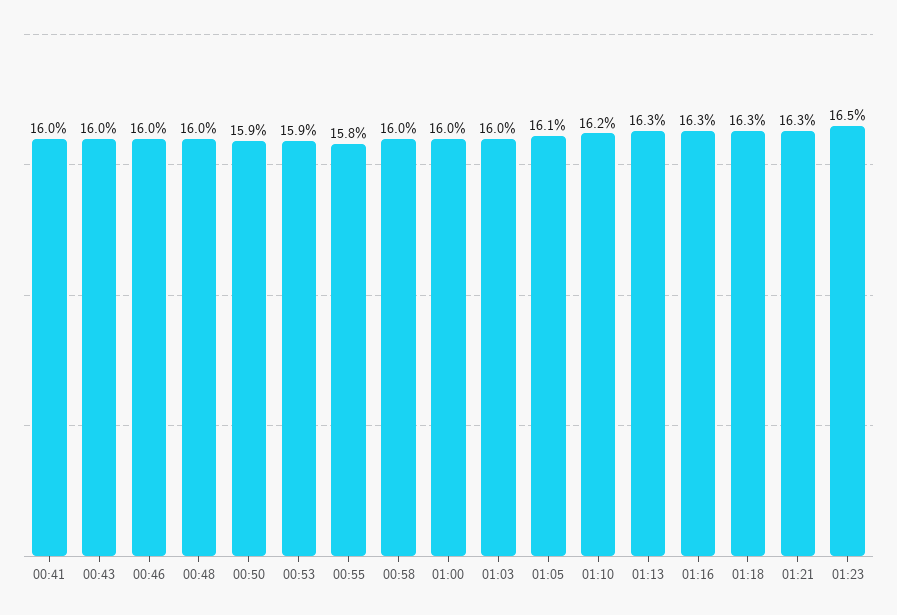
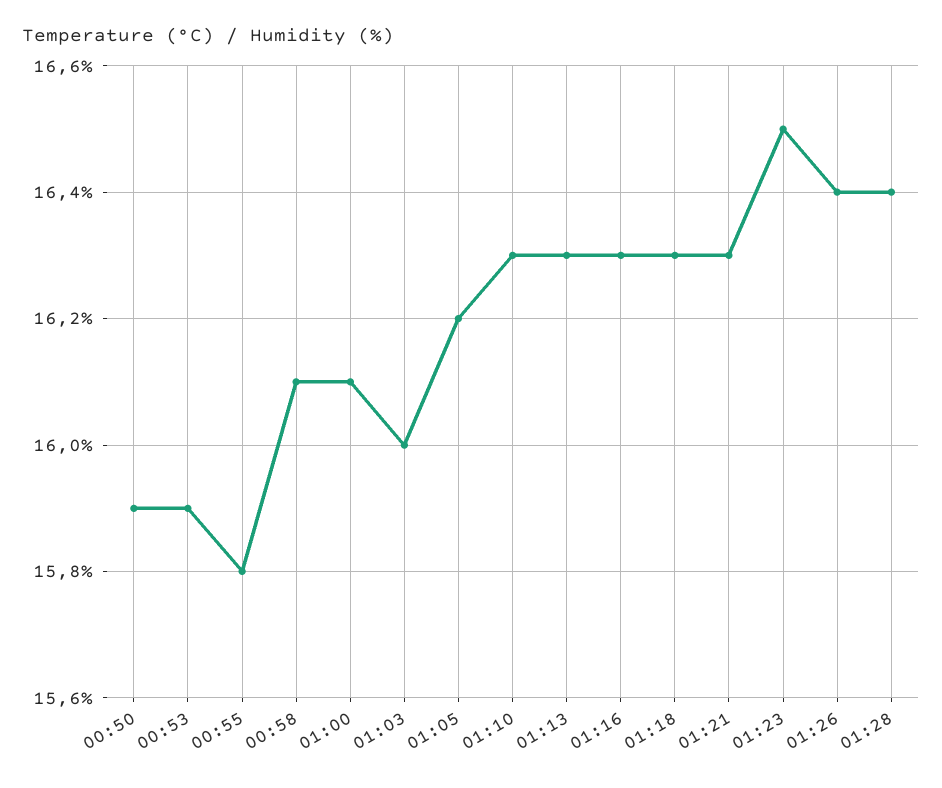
00:41: 16 -> none
00:43: 16 -> none
00:46: 16 -> none
00:48: 16 -> none
00:58: 16 -> 16.1
01:00: 16 -> 16.1
01:05: 16.1 -> 16.2
01:10: 16.2 -> 16.3
01:26: none -> 16.4
01:28: none -> 16.4

